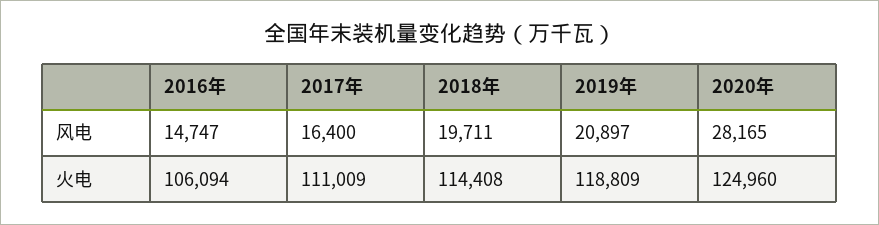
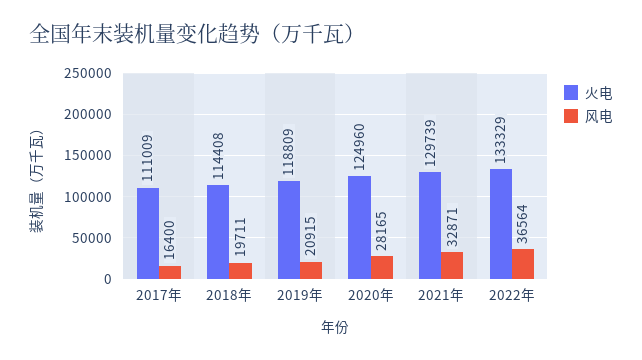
风电, 2016年: 14747 -> none
风电, 2019年: 20897 -> 20915
火电, 2016年: 106094 -> none
火电, 2021年: none -> 129739
风电, 2021年: none -> 32871
火电, 2022年: none -> 133329
风电, 2022年: none -> 36564

